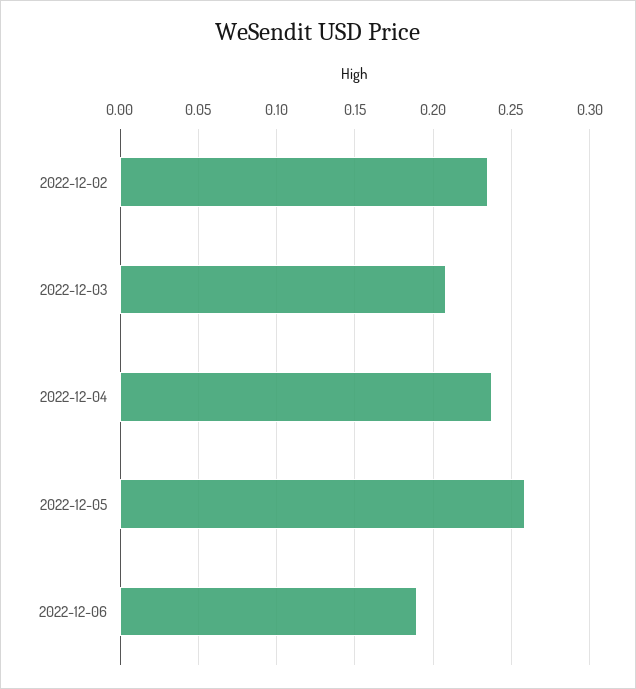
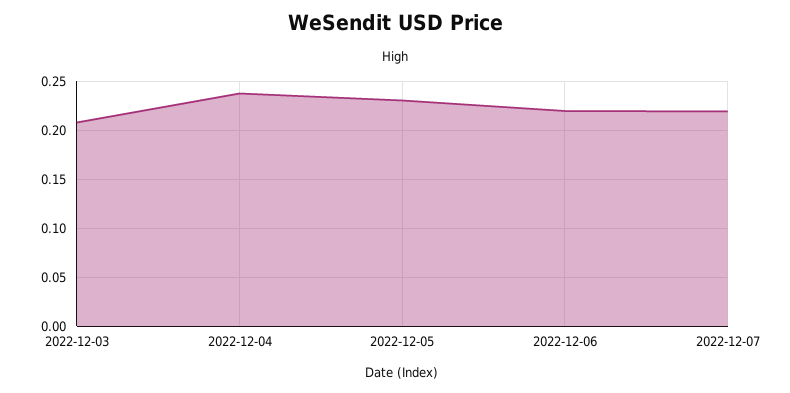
2022-12-02: 0.235 -> none
2022-12-05: 0.26 -> 0.23
2022-12-06: 0.19 -> 0.22
2022-12-07: none -> 0.22

